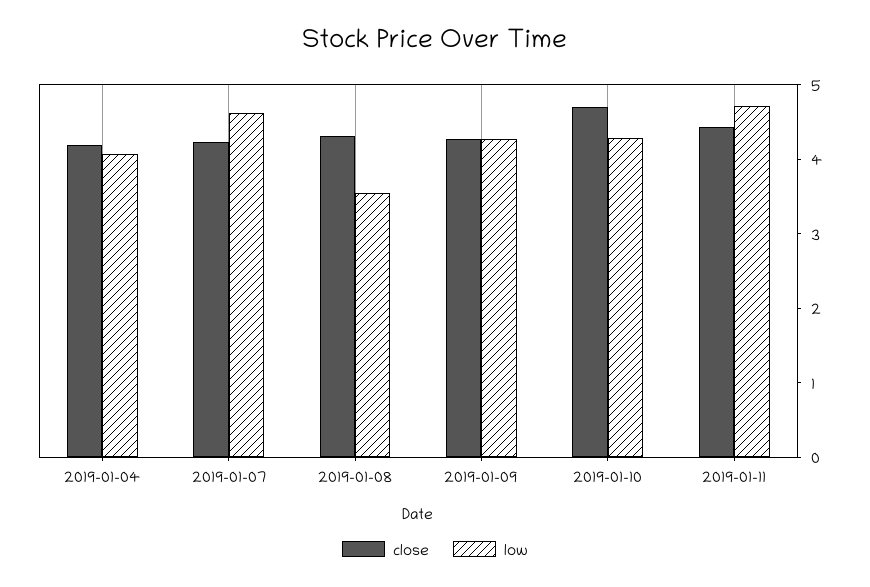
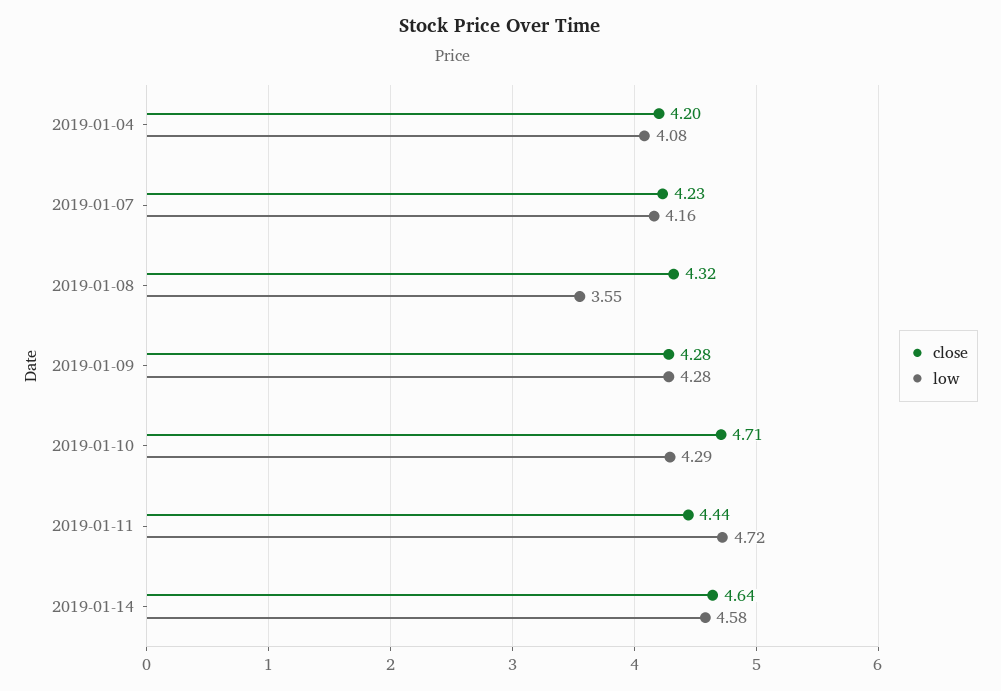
low, 2019-01-07: 4.6 -> 4.16
close, 2019-01-14: none -> 4.64
low, 2019-01-14: none -> 4.58

